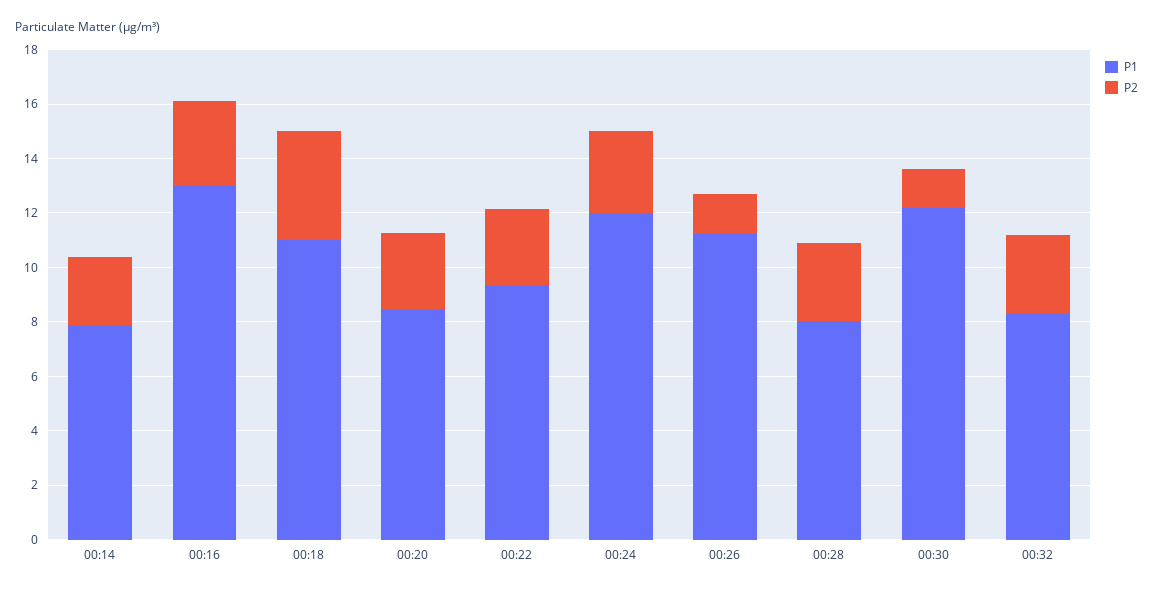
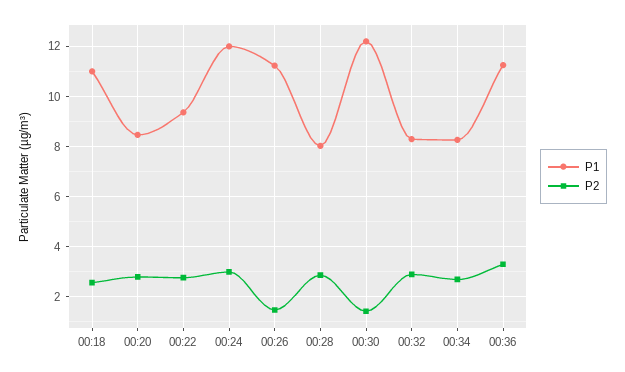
P1, 00:14: 8 -> none
P2, 00:14: 2.5 -> none
P1, 00:16: 13 -> none
P2, 00:16: 3 -> none
P2, 00:18: 4 -> 2.5
P1, 00:34: none -> 8.25
P2, 00:34: none -> 2.75
P1, 00:36: none -> 11.25
P2, 00:36: none -> 3.25

